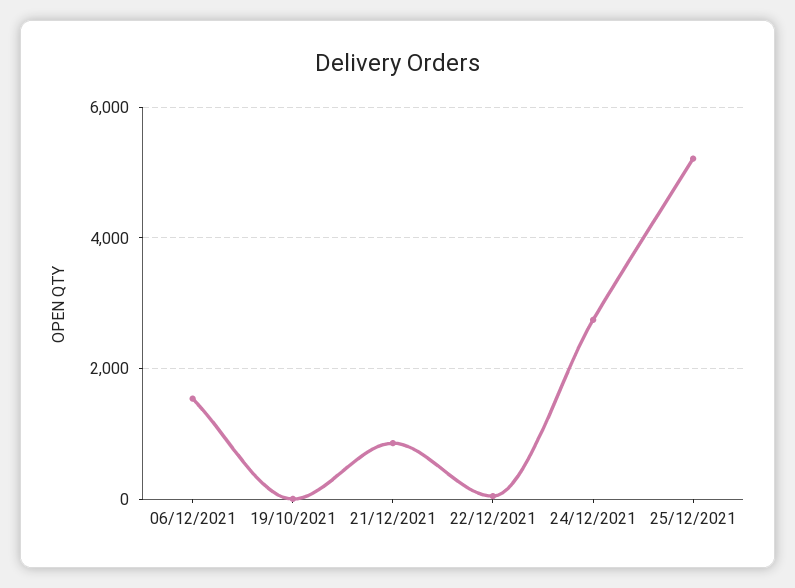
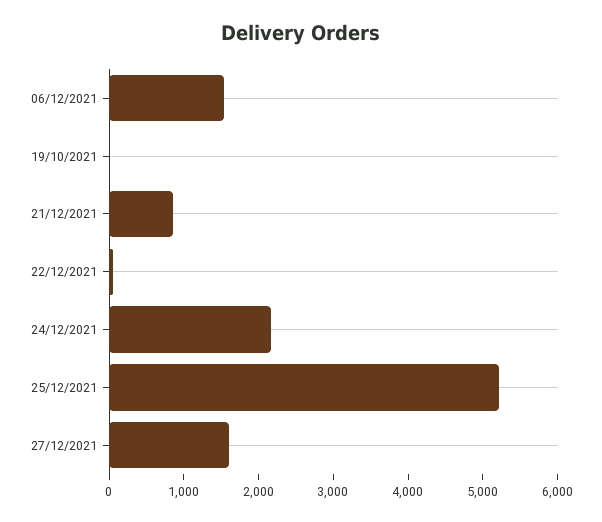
24/12/2021: 2800 -> 2200
27/12/2021: none -> 1600

